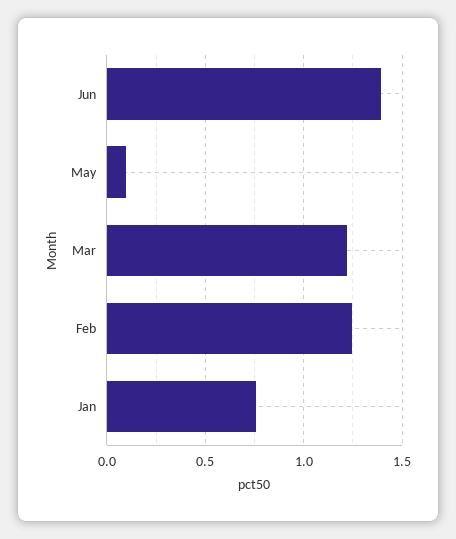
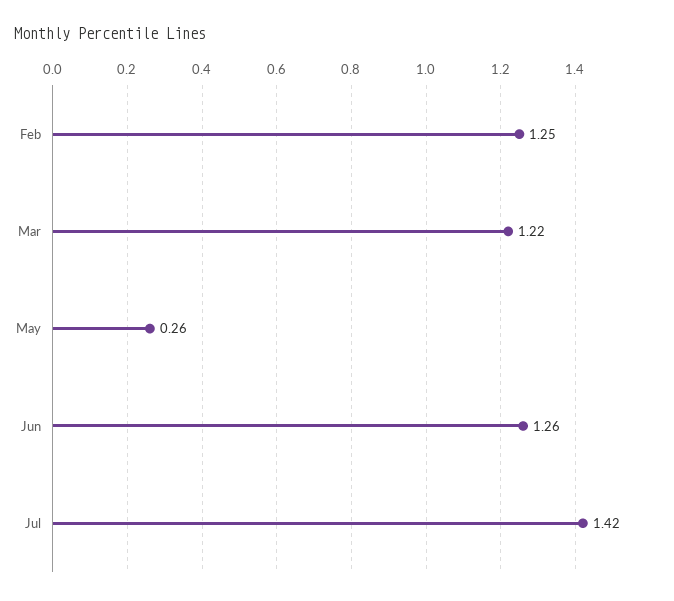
Jun: 1.4 -> 1.26
May: 0.1 -> 0.26
Jan: 0.75 -> none
Jul: none -> 1.42

